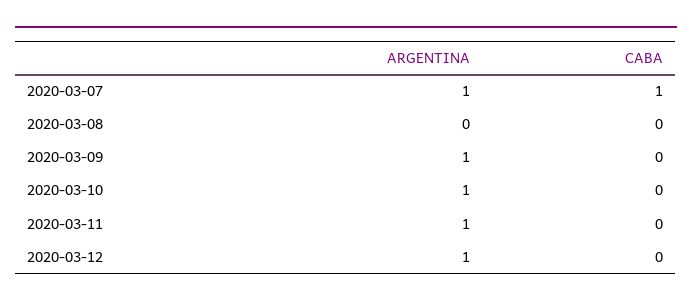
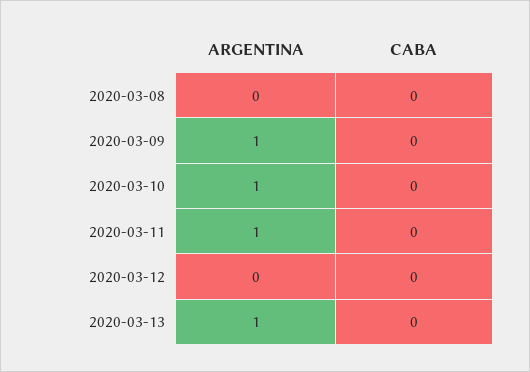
ARGENTINA, 2020-03-07: 1 -> none
CABA, 2020-03-07: 1 -> none
ARGENTINA, 2020-03-12: 1 -> 0
ARGENTINA, 2020-03-13: none -> 1
CABA, 2020-03-13: none -> 0

